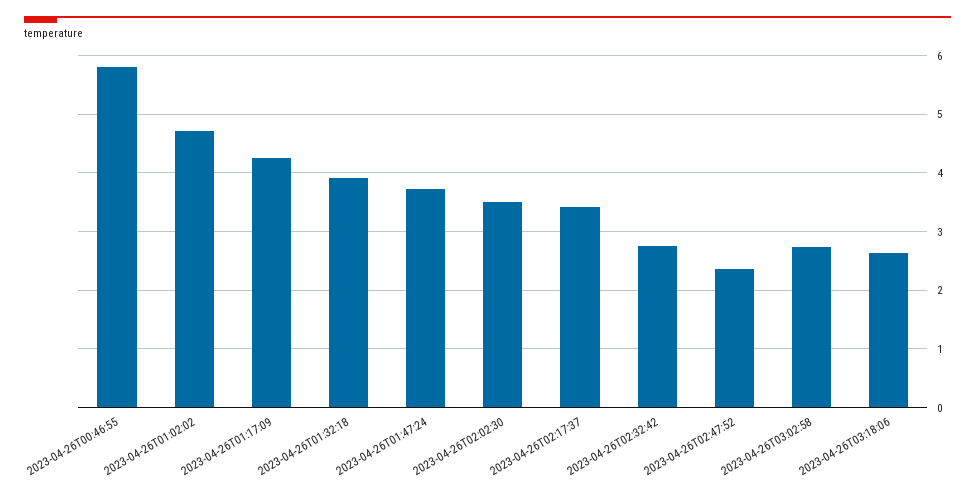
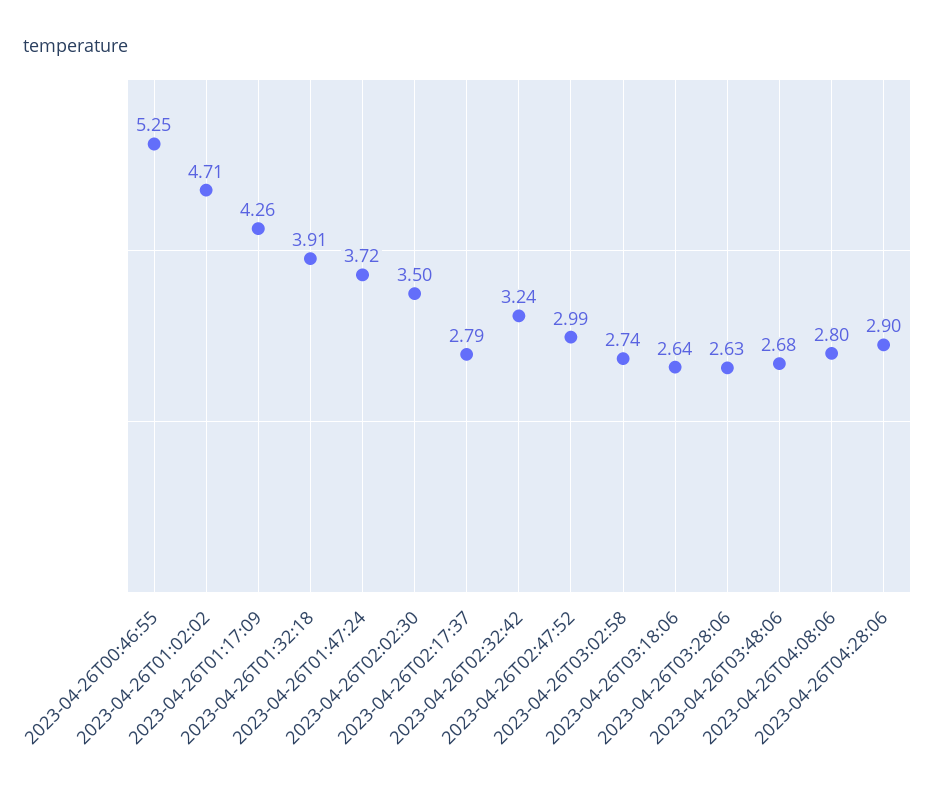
2023-04-26T00:46:55: 5.8 -> 5.25
2023-04-26T02:17:37: 3.4 -> 2.79
2023-04-26T02:32:42: 2.8 -> 3.24
2023-04-26T02:47:52: 2.4 -> 2.99
2023-04-26T03:28:06: none -> 2.63
2023-04-26T03:48:06: none -> 2.68
2023-04-26T04:08:06: none -> 2.8
2023-04-26T04:28:06: none -> 2.9

